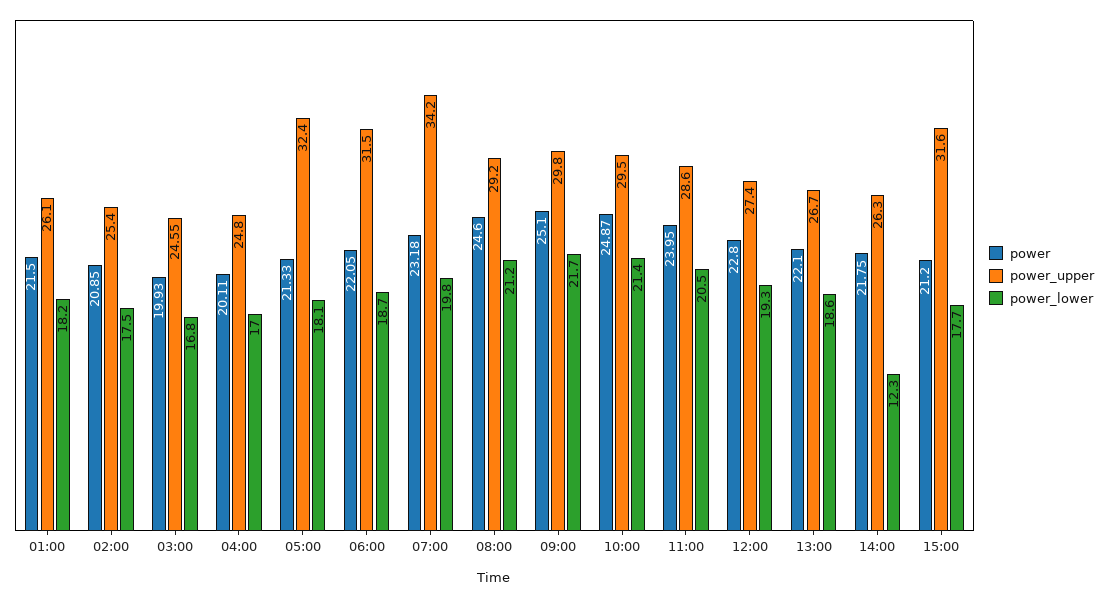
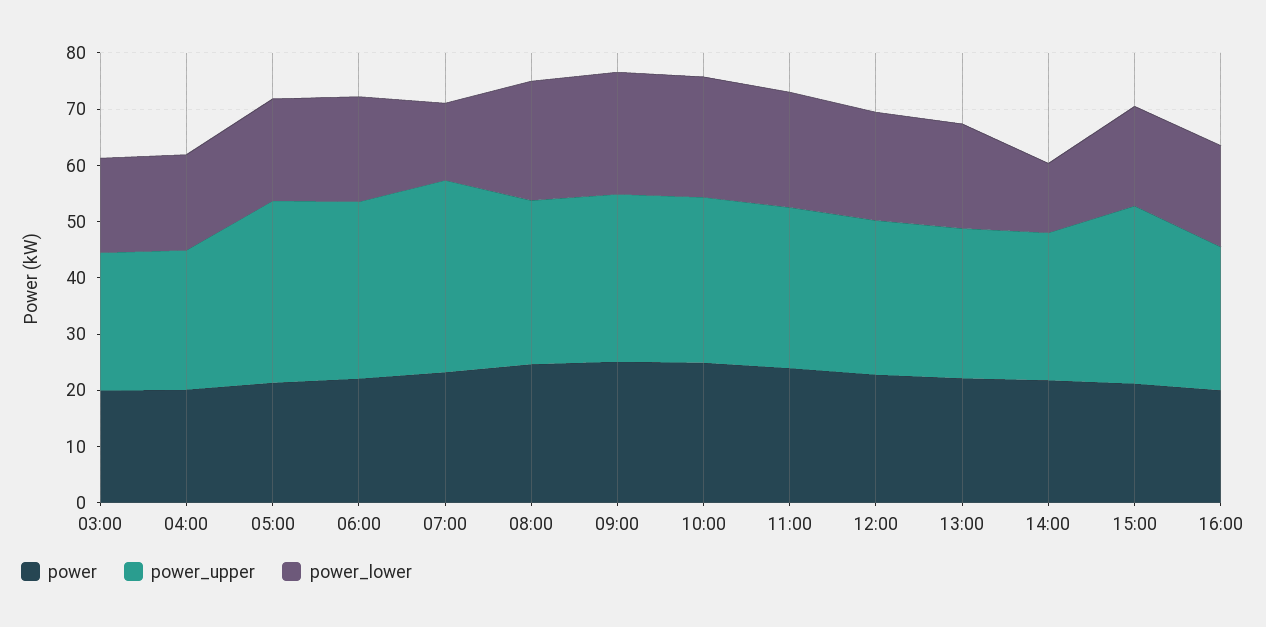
power, 01:00: 21.5 -> none
power_upper, 01:00: 26.1 -> none
power_lower, 01:00: 18.2 -> none
power, 02:00: 20.85 -> none
power_upper, 02:00: 25.4 -> none
power_lower, 02:00: 17.5 -> none
power_lower, 07:00: 19.8 -> 14
power, 16:00: none -> 20
power_upper, 16:00: none -> 26
power_lower, 16:00: none -> 18

